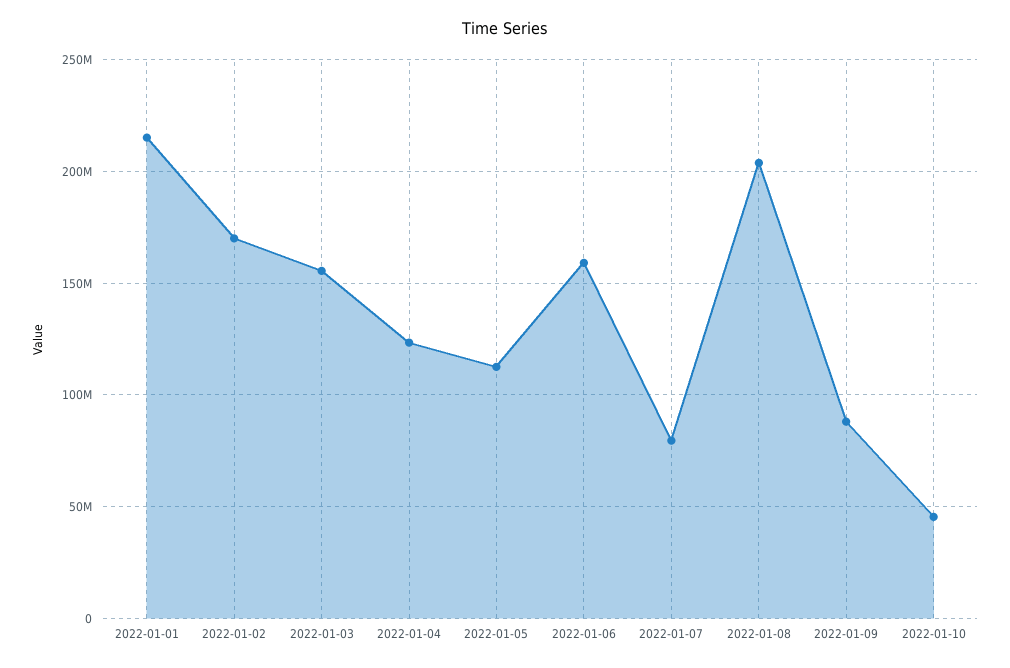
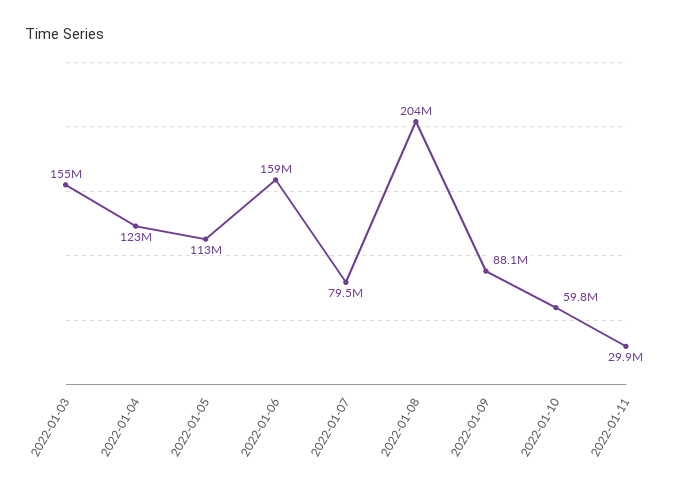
2022-01-01: 215000000 -> none
2022-01-02: 170000000 -> none
2022-01-10: 45000000 -> 59800000
2022-01-11: none -> 29900000

